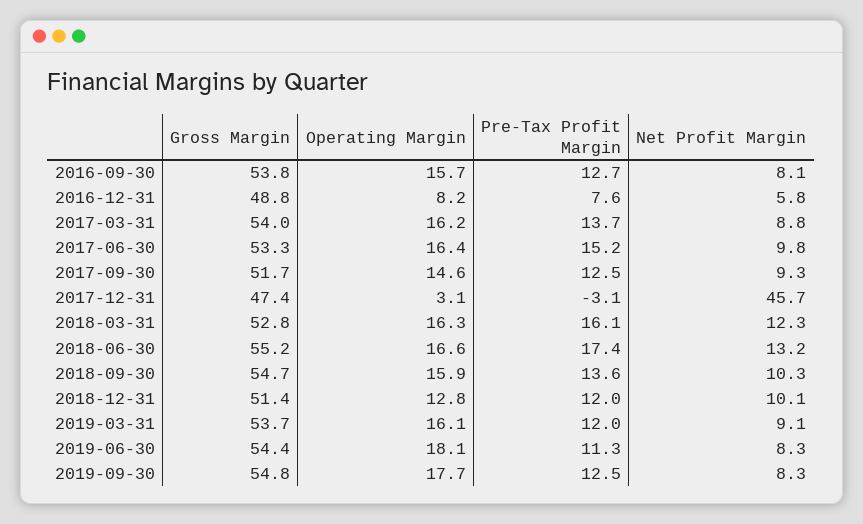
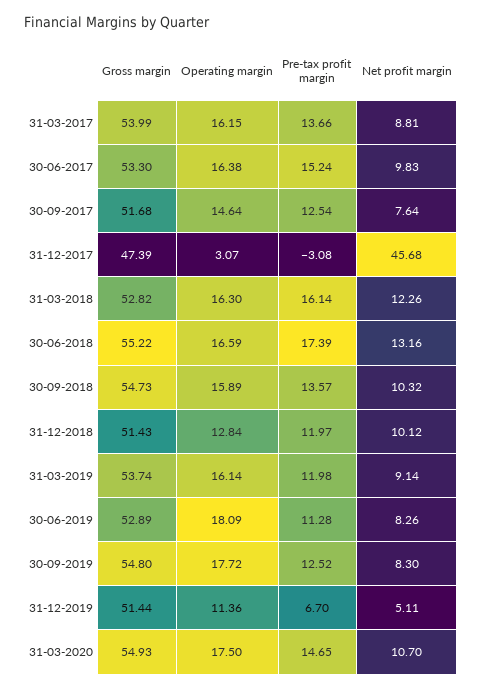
Gross Margin, 2016-09-30: 53.8 -> none
Operating Margin, 2016-09-30: 15.7 -> none
Pre-Tax Profit Margin, 2016-09-30: 12.7 -> none
Net Profit Margin, 2016-09-30: 8.1 -> none
Gross Margin, 2016-12-31: 48.8 -> none
Operating Margin, 2016-12-31: 8.2 -> none
Pre-Tax Profit Margin, 2016-12-31: 7.6 -> none
Net Profit Margin, 2016-12-31: 5.8 -> none
Net Profit Margin, 2017-09-30: 9.3 -> 7.64
Gross Margin, 2019-06-30: 54.4 -> 52.89
Gross Margin, 31-12-2019: none -> 51.44
Operating Margin, 31-12-2019: none -> 11.36
Pre-Tax Profit Margin, 31-12-2019: none -> 6.7
Net Profit Margin, 31-12-2019: none -> 5.11
Gross Margin, 31-03-2020: none -> 54.93
Operating Margin, 31-03-2020: none -> 17.5
Pre-Tax Profit Margin, 31-03-2020: none -> 14.65
Net Profit Margin, 31-03-2020: none -> 10.7

